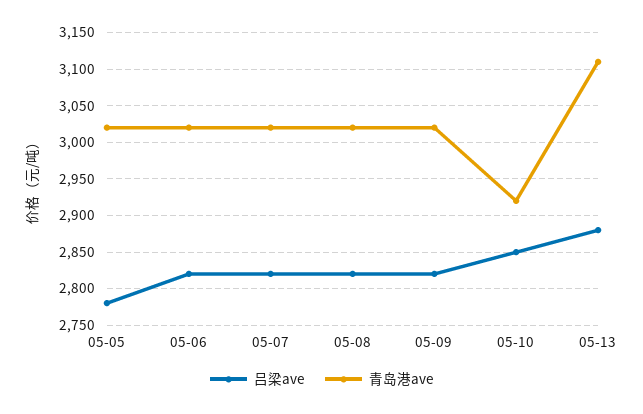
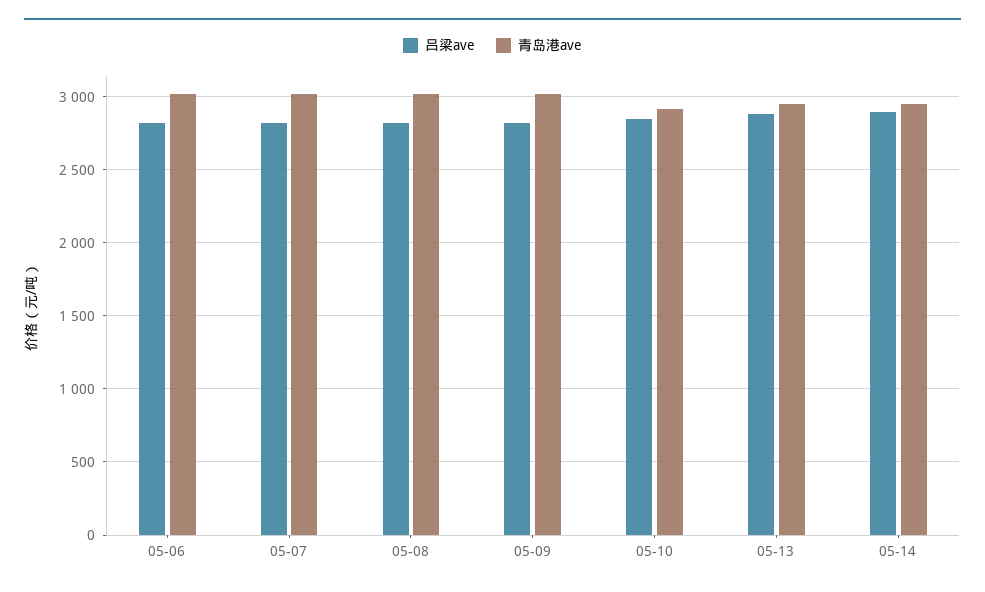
吕梁ave, 05-05: 2780 -> none
青岛港ave, 05-05: 3020 -> none
青岛港ave, 05-13: 3110 -> 2950
吕梁ave, 05-14: none -> 2900
青岛港ave, 05-14: none -> 2950

